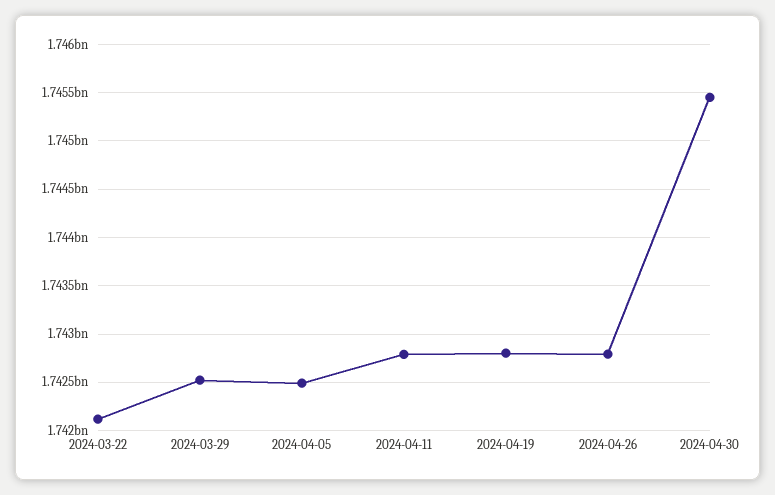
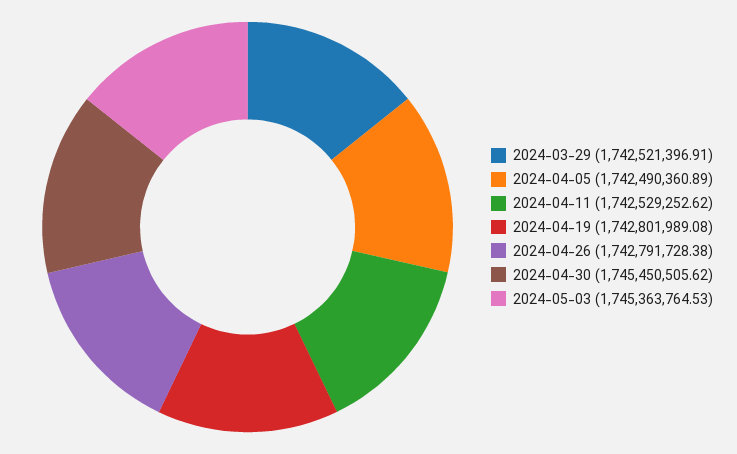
2024-03-22: 1742100000 -> none
2024-04-11: 1742800000 -> 1742529252.62
2024-05-03: none -> 1745363764.53

